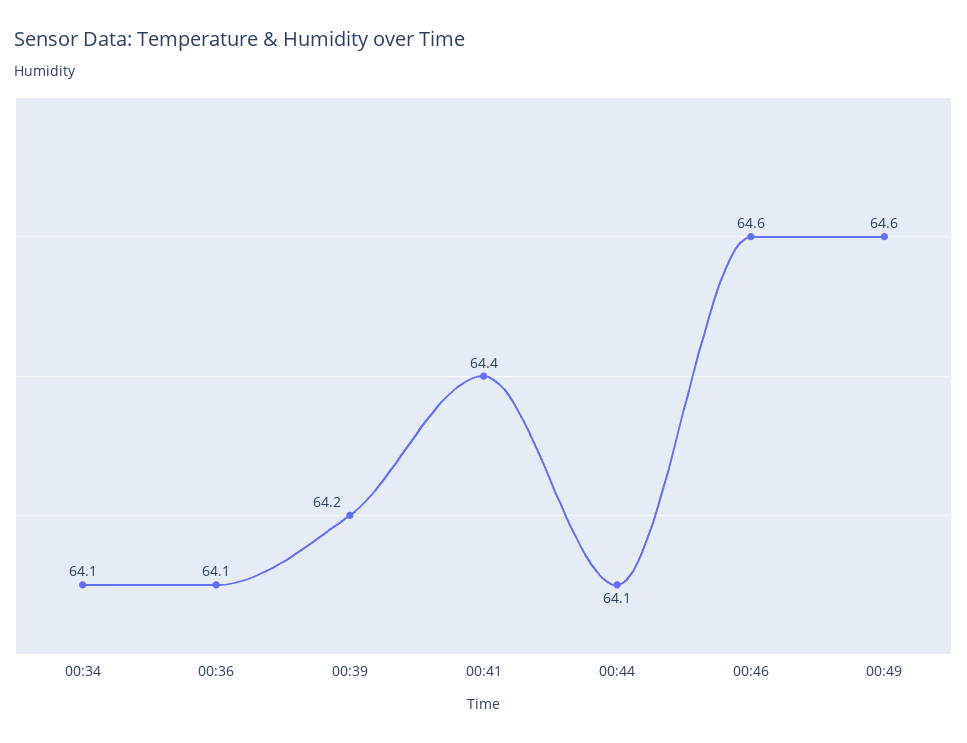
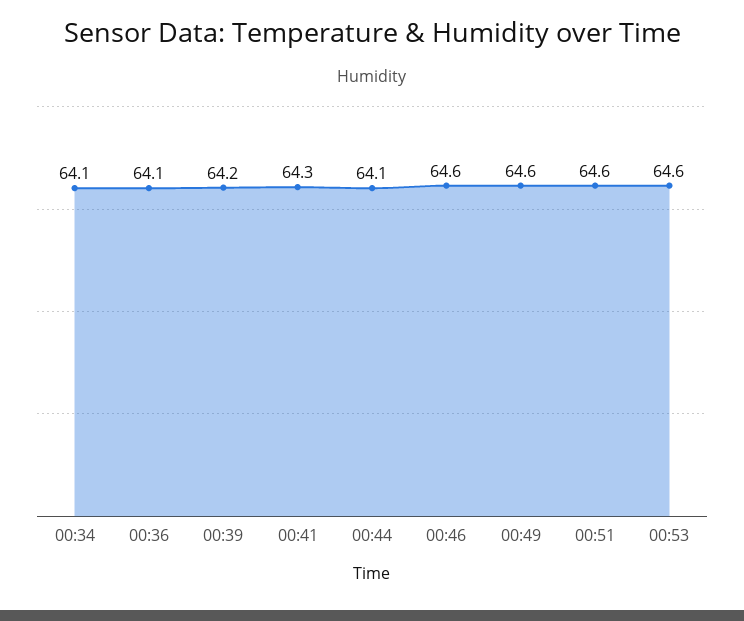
00:41: 64.4 -> 64.3
00:51: none -> 64.6
00:53: none -> 64.6

